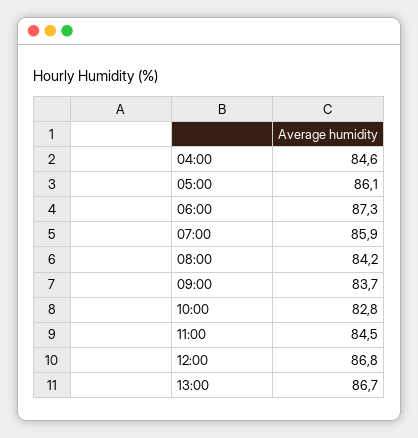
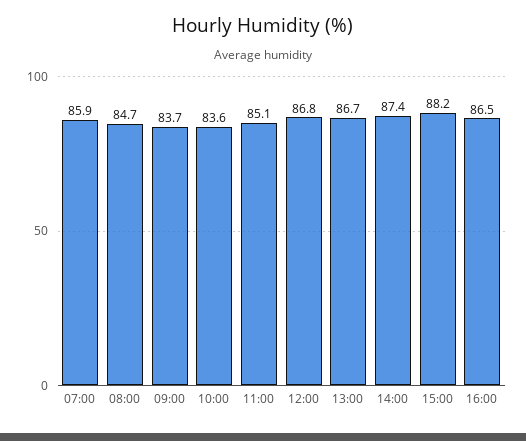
04:00: 84.6 -> none
05:00: 86.1 -> none
06:00: 87.3 -> none
08:00: 84.2 -> 84.7
10:00: 82.8 -> 83.6
11:00: 84.5 -> 85.1
14:00: none -> 87.4
15:00: none -> 88.2
16:00: none -> 86.5

